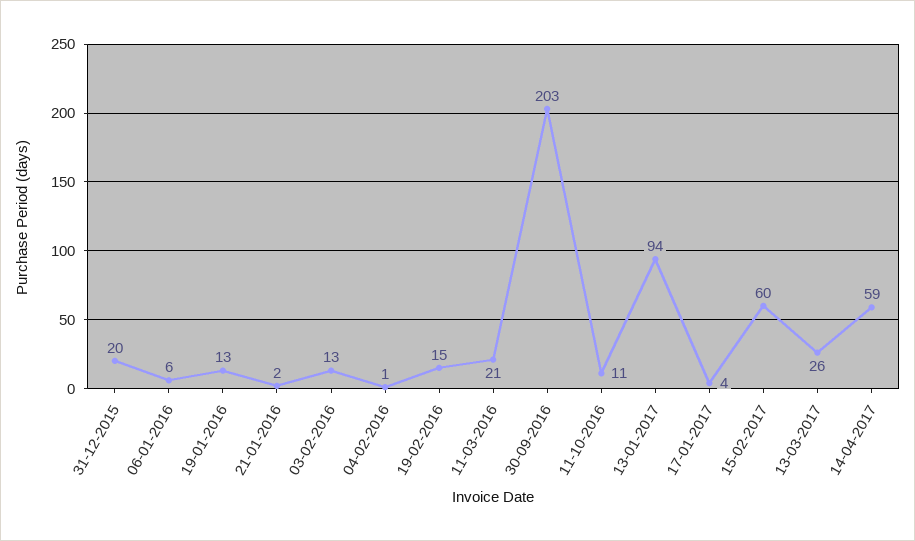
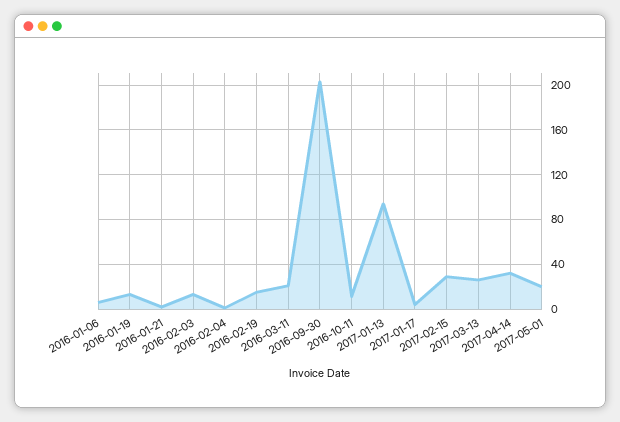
31-12-2015: 20 -> none
15-02-2017: 60 -> 30
14-04-2017: 59 -> 30
2017-05-01: none -> 20

